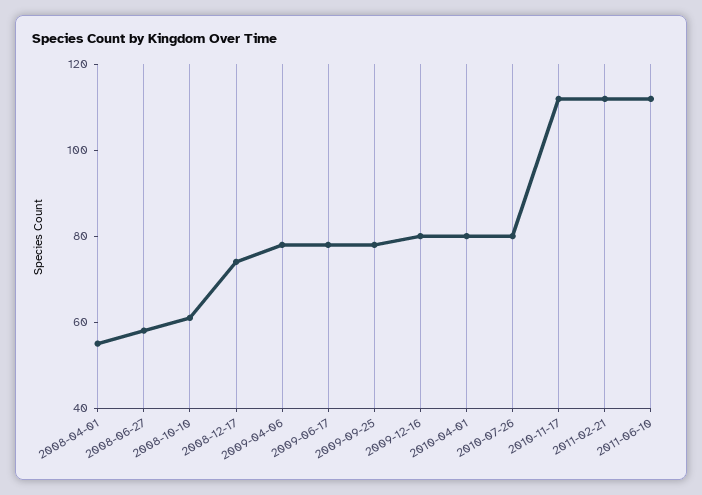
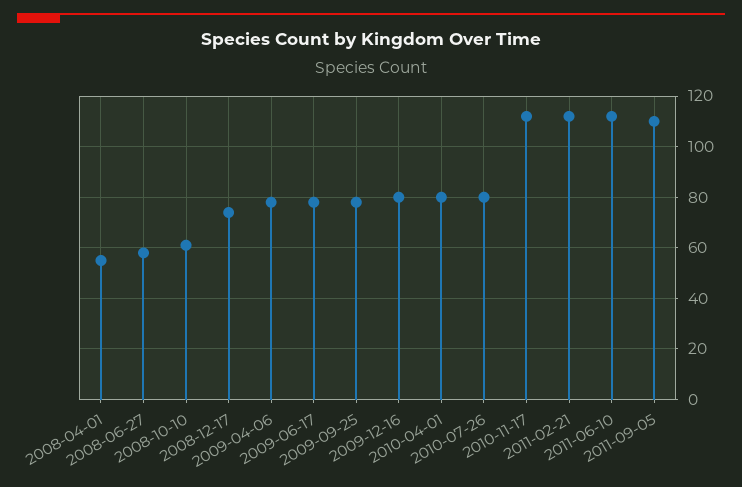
2011-09-05: none -> 110

